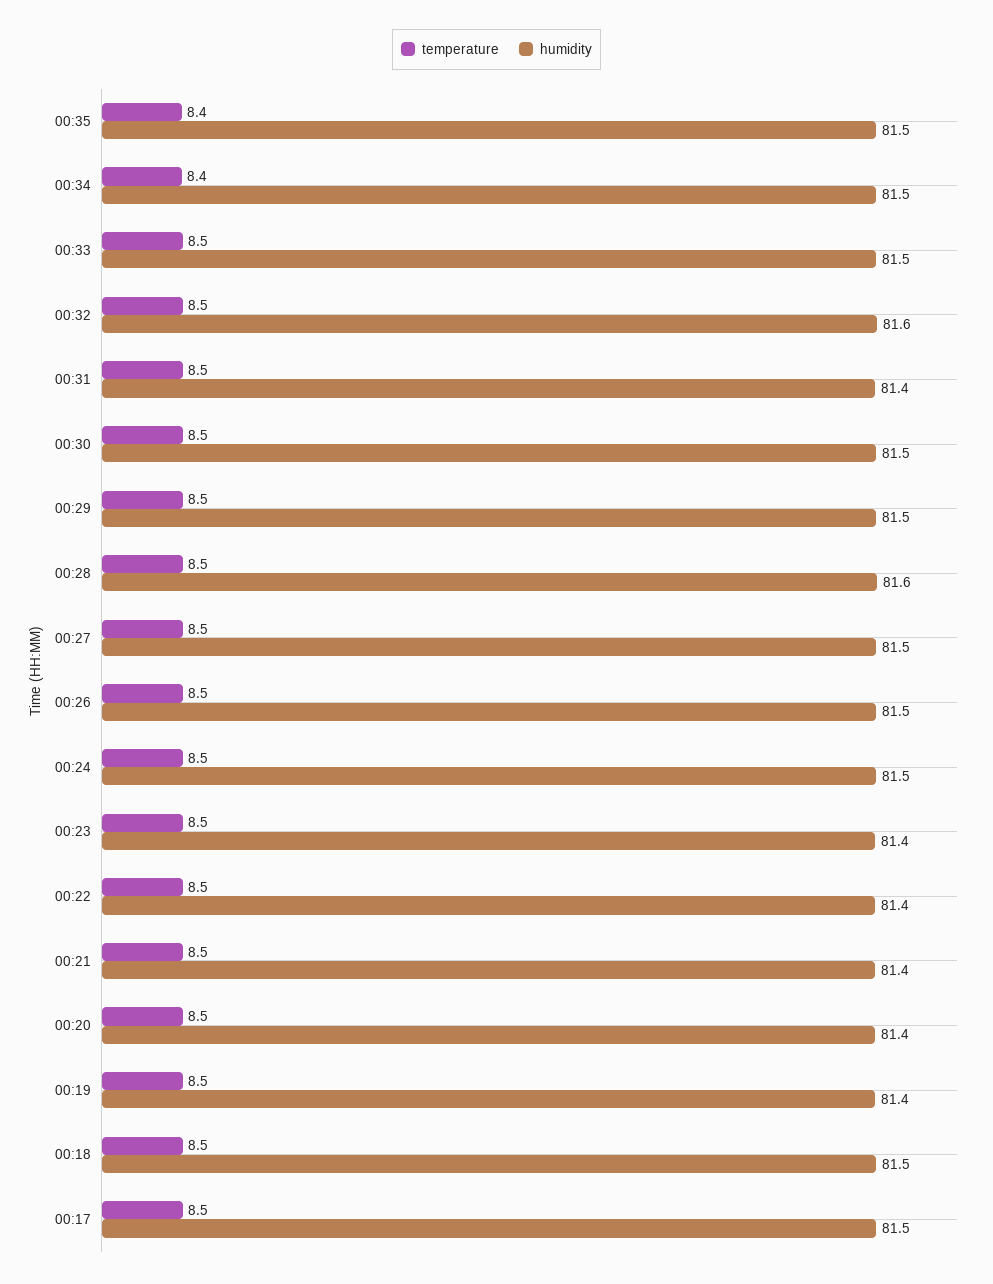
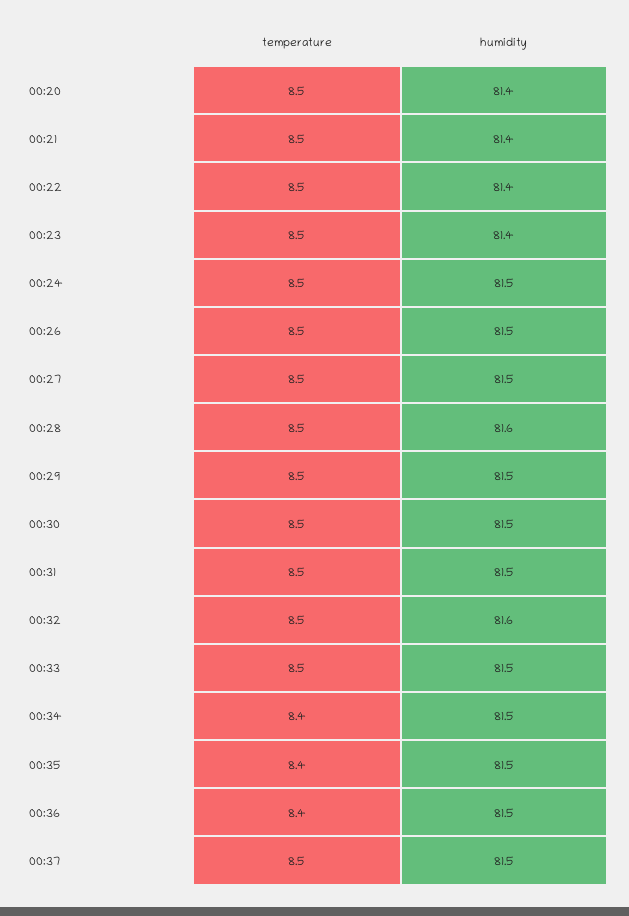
humidity, 00:31: 81.4 -> 81.5
temperature, 00:19: 8.5 -> none
humidity, 00:19: 81.4 -> none
temperature, 00:18: 8.5 -> none
humidity, 00:18: 81.5 -> none
temperature, 00:17: 8.5 -> none
humidity, 00:17: 81.5 -> none
temperature, 00:36: none -> 8.4
humidity, 00:36: none -> 81.5
temperature, 00:37: none -> 8.5
humidity, 00:37: none -> 81.5

